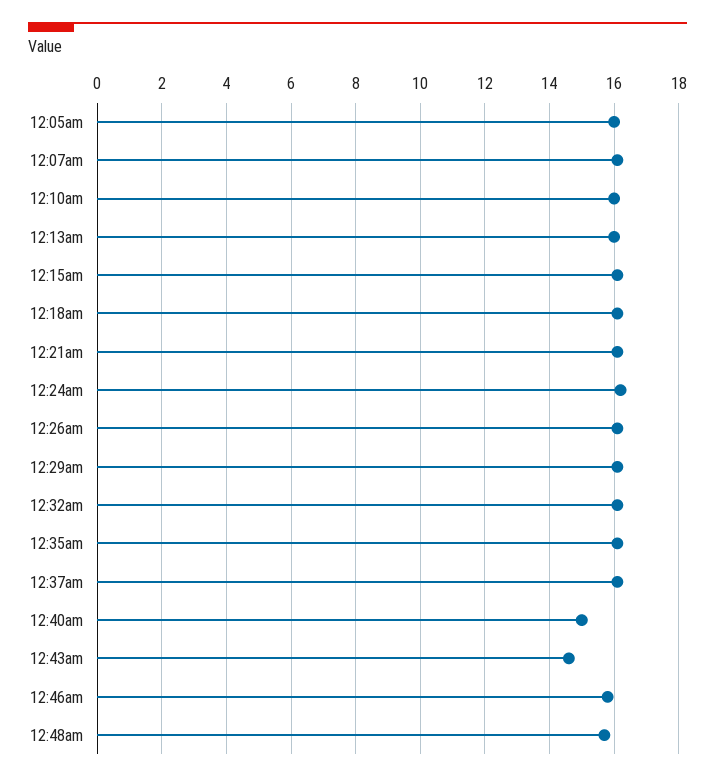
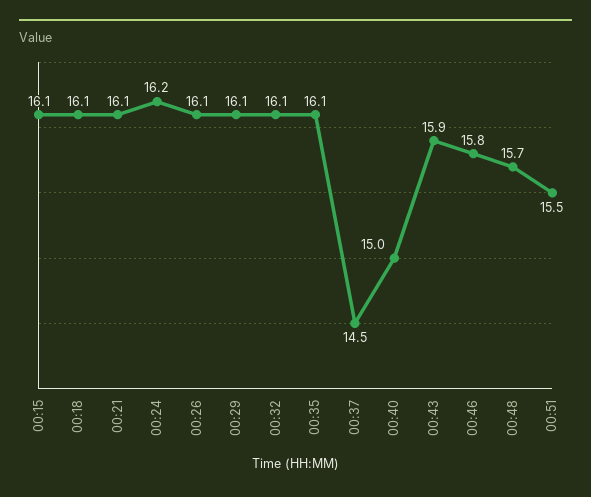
12:05am: 16 -> none
12:07am: 16 -> none
12:10am: 16 -> none
12:13am: 16 -> none
12:37am: 16 -> 14.5
12:43am: 14.5 -> 15.9
00:51: none -> 15.5

